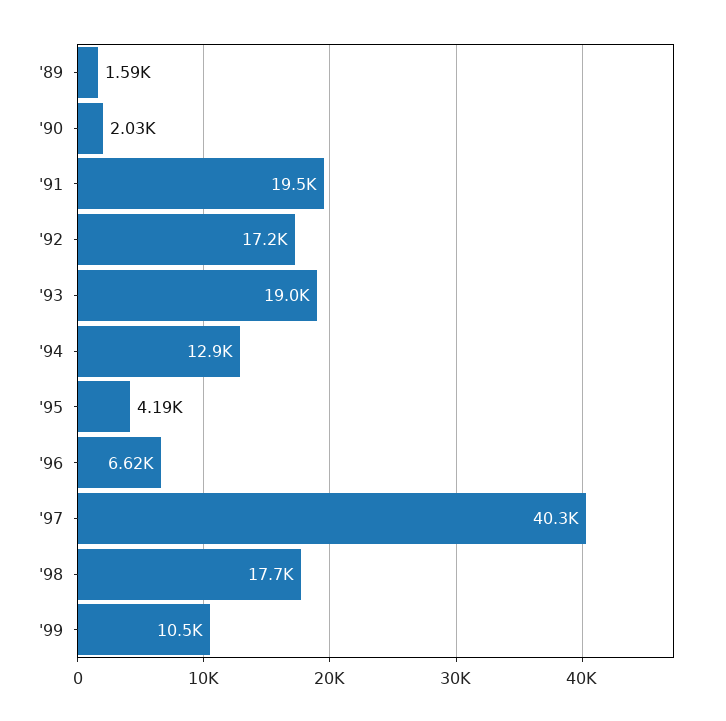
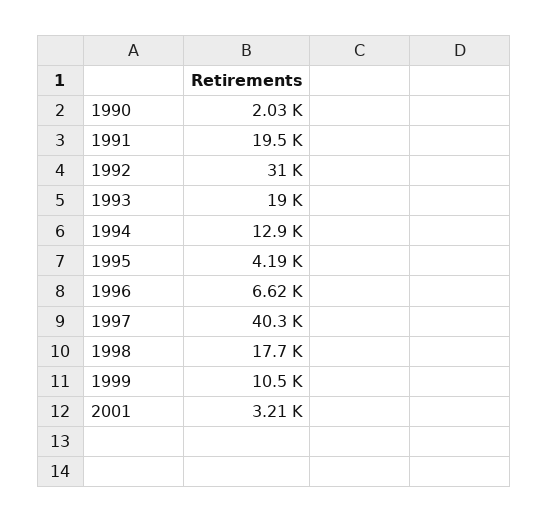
'89: 1590 -> none
'92: 17200 -> 31000
2001: none -> 3210

